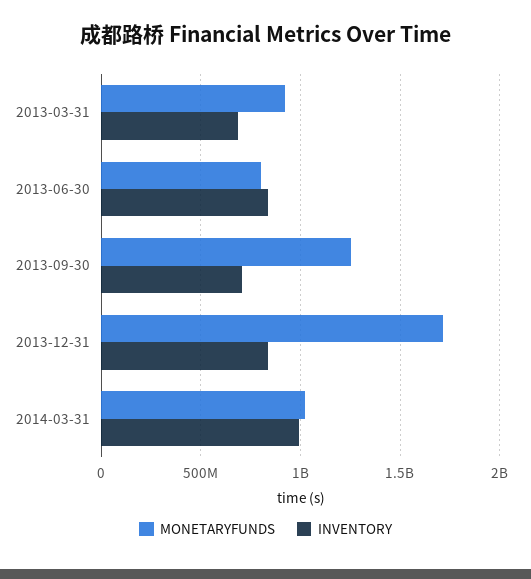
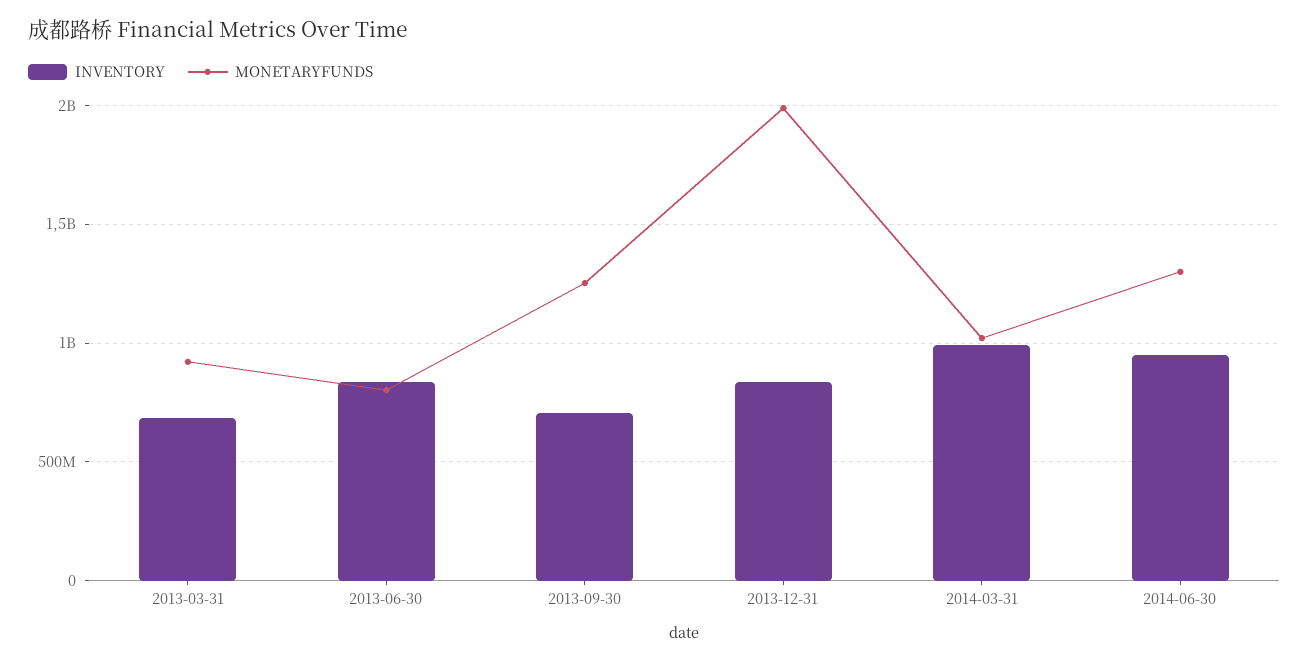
MONETARYFUNDS, 2013-12-31: 1700000000 -> 2000000000
INVENTORY, 2014-06-30: none -> 950000000
MONETARYFUNDS, 2014-06-30: none -> 1300000000

